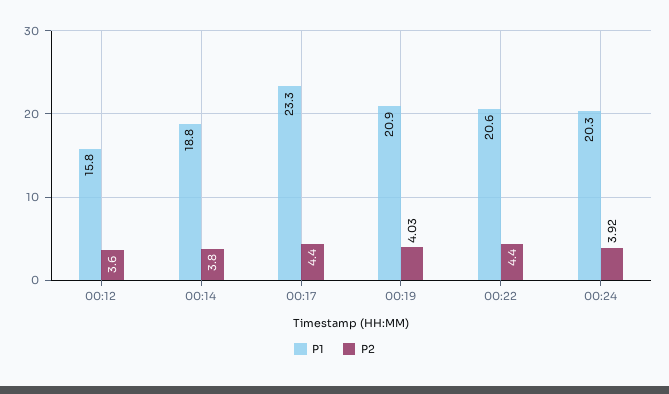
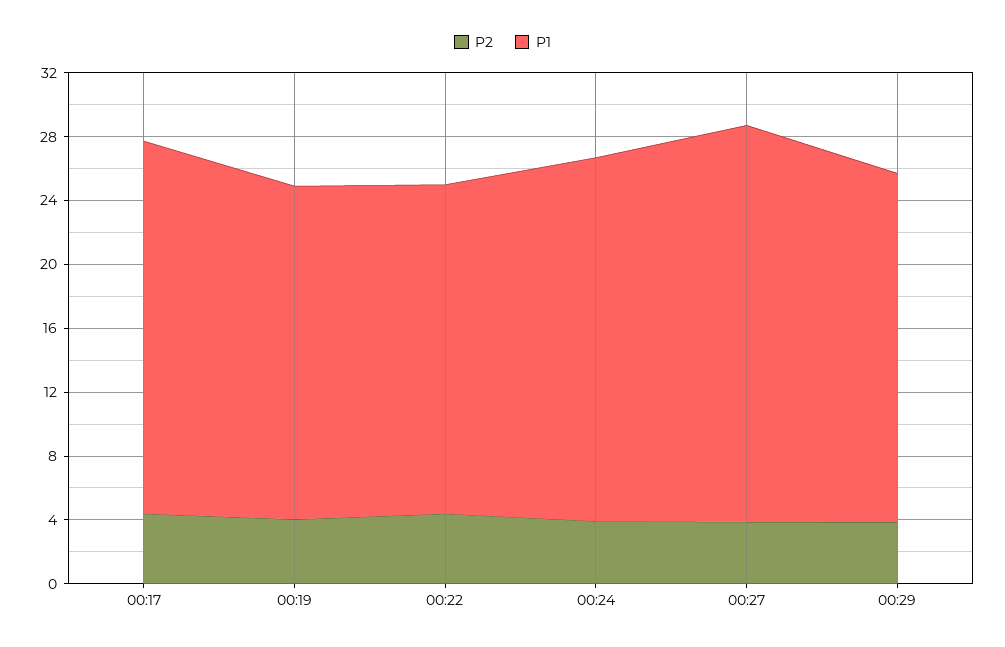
P1, 00:12: 15.8 -> none
P2, 00:12: 3.6 -> none
P1, 00:14: 18.8 -> none
P2, 00:14: 3.8 -> none
P1, 00:24: 20.3 -> 23
P2, 00:27: none -> 4
P1, 00:27: none -> 25
P2, 00:29: none -> 4
P1, 00:29: none -> 22

